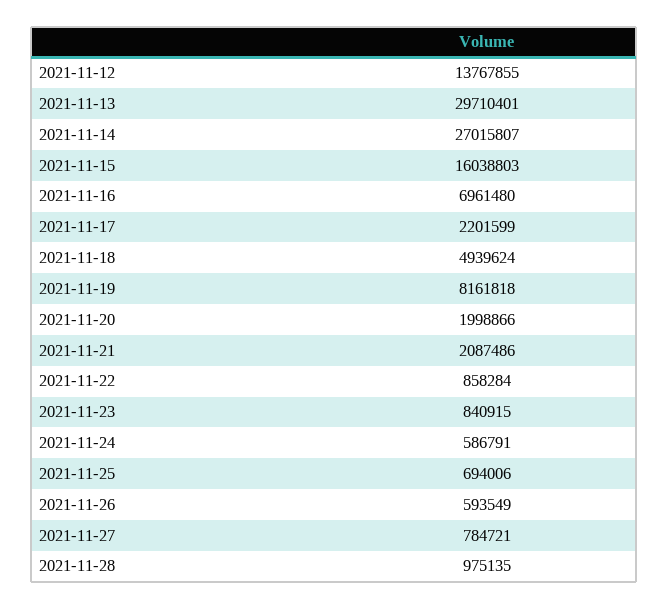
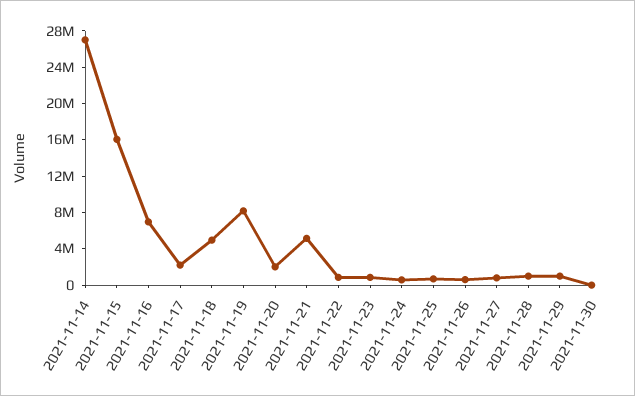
2021-11-12: 13767855 -> none
2021-11-13: 29710401 -> none
2021-11-21: 2087486 -> 5000000
2021-11-29: none -> 1000000
2021-11-30: none -> 0

